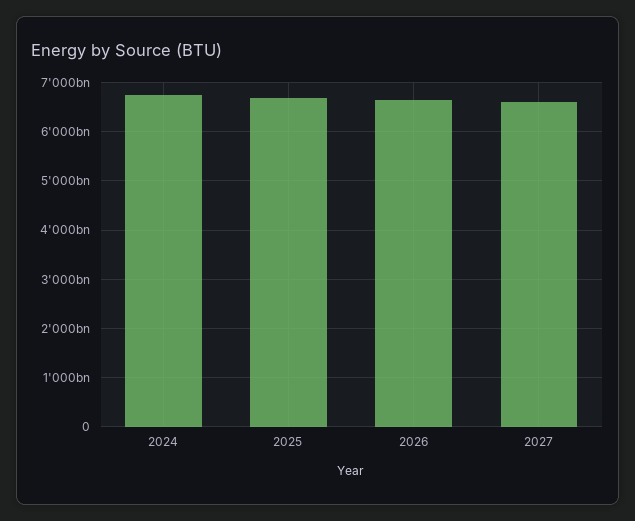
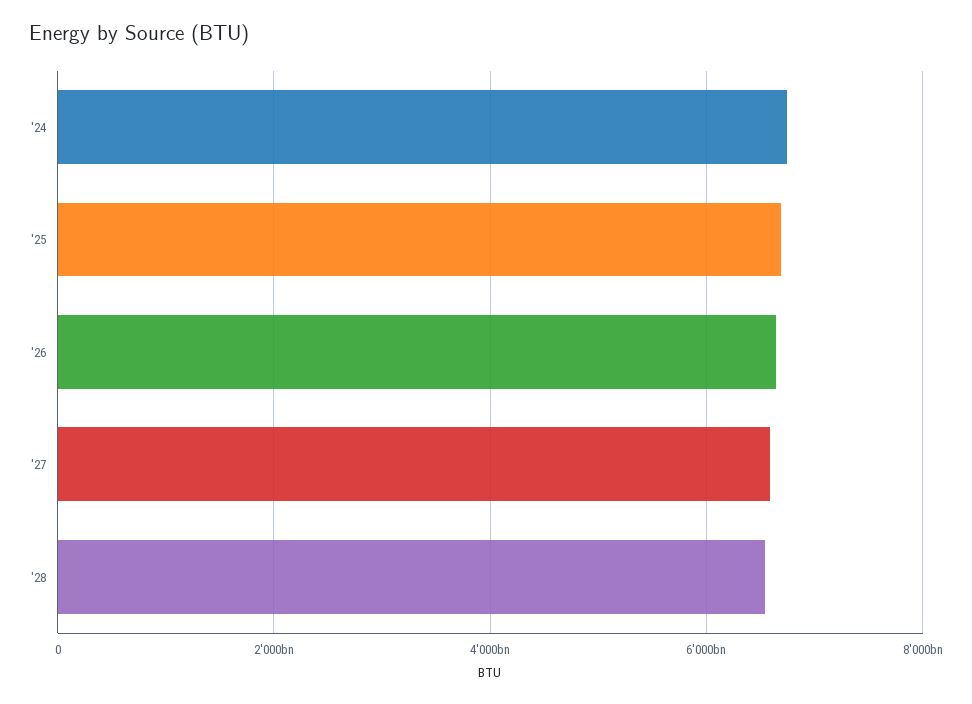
'28: none -> 6600000000000

